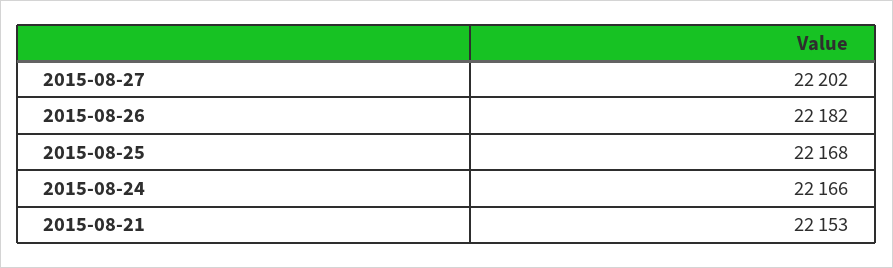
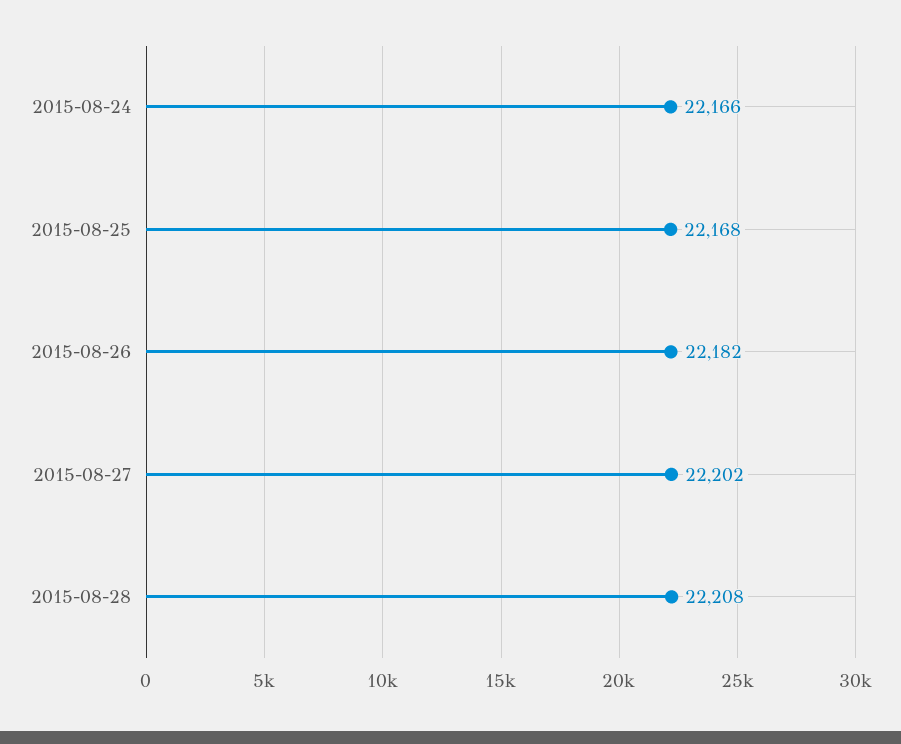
2015-08-21: 22153 -> none
2015-08-28: none -> 22208

